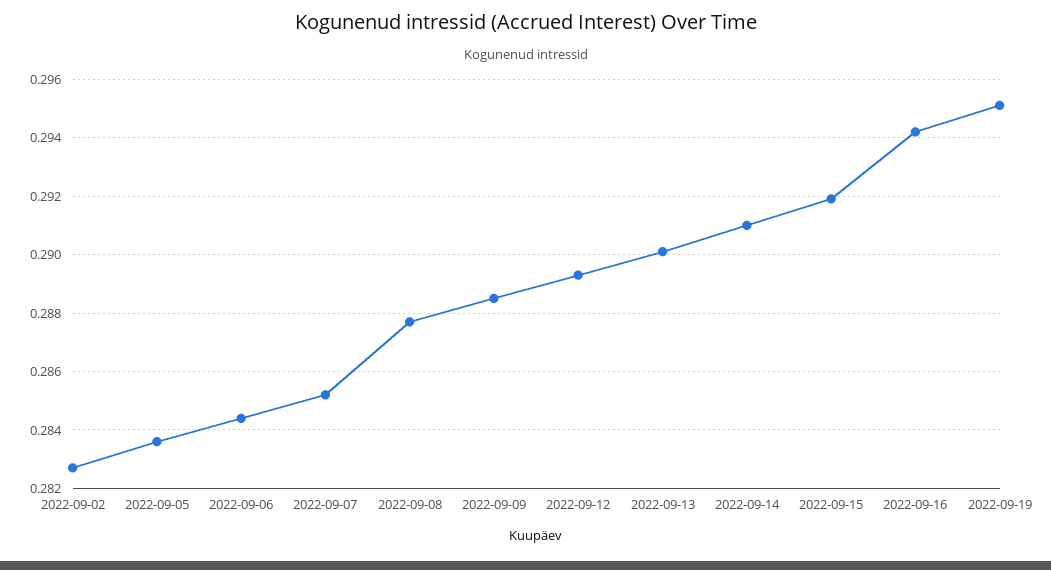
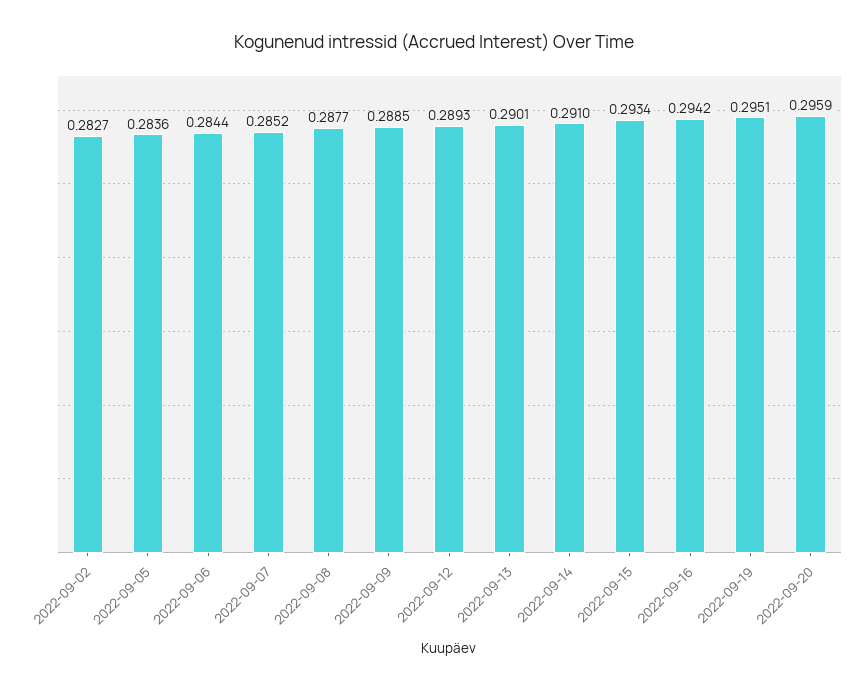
2022-09-15: 0.292 -> 0.2934
2022-09-20: none -> 0.2959

